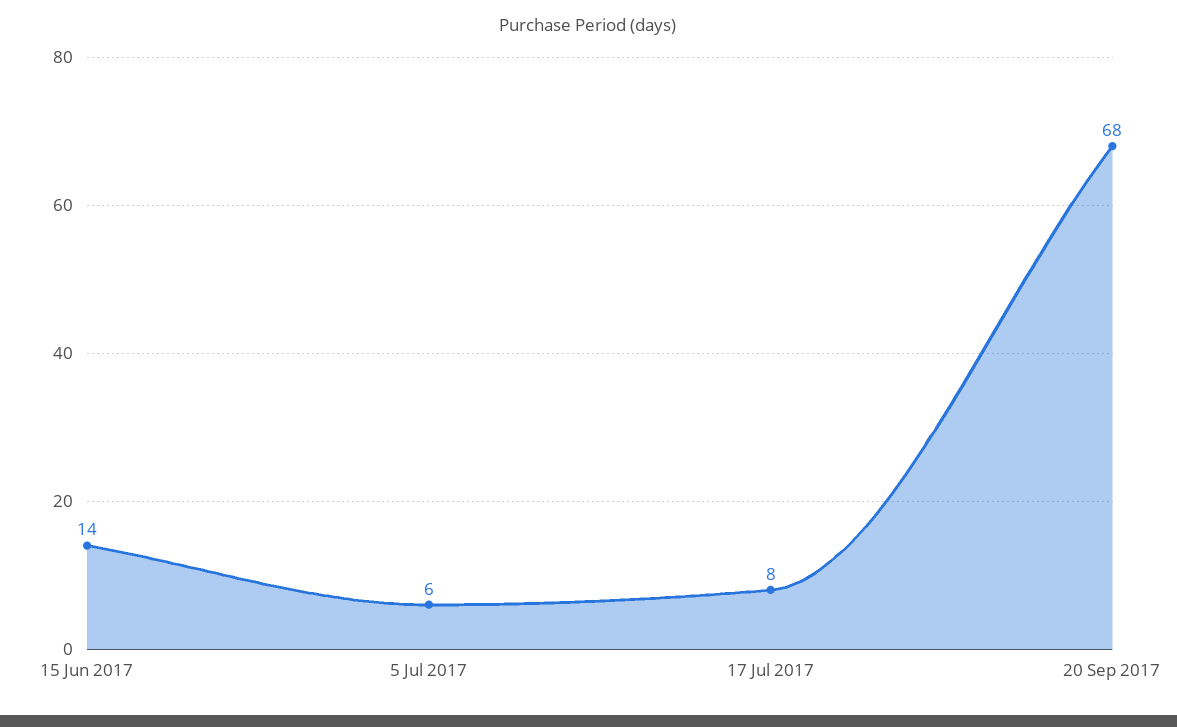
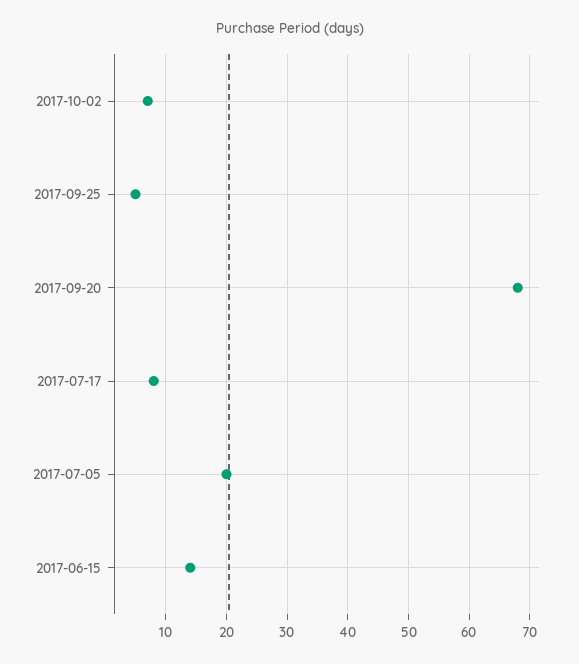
5 Jul 2017: 6 -> 20
2017-10-02: none -> 7
2017-09-25: none -> 5

